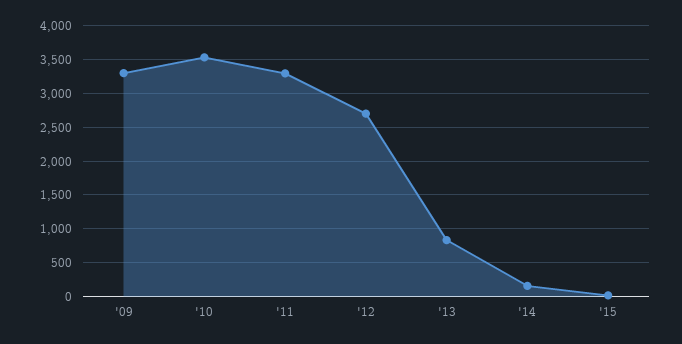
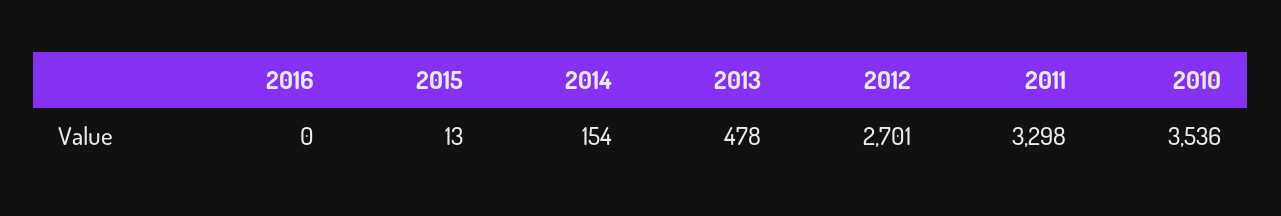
'09: 3300 -> none
'13: 800 -> 478
2016: none -> 0

